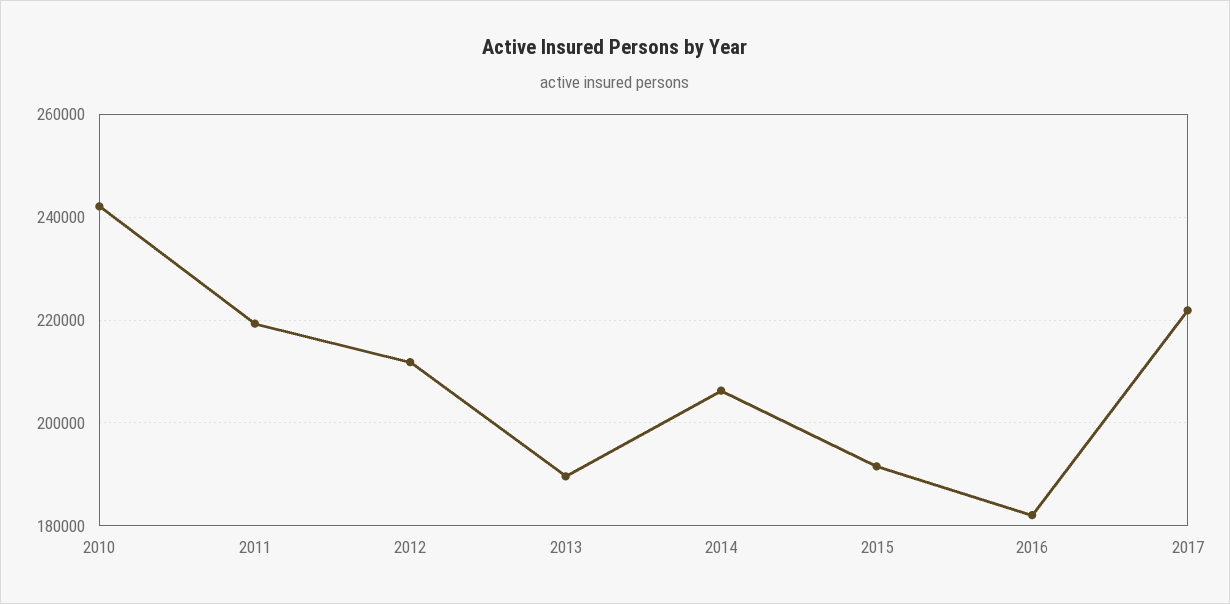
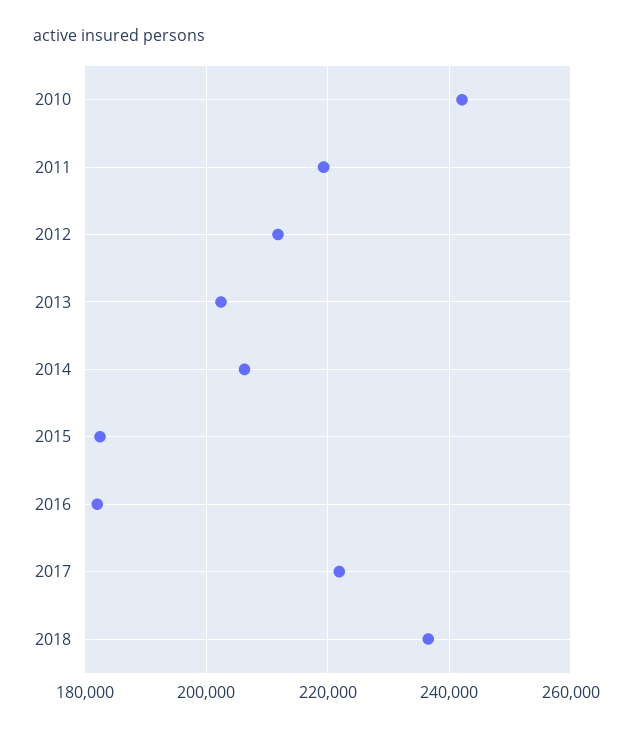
2013: 190000 -> 202000
2015: 192000 -> 182000
2018: none -> 236000

